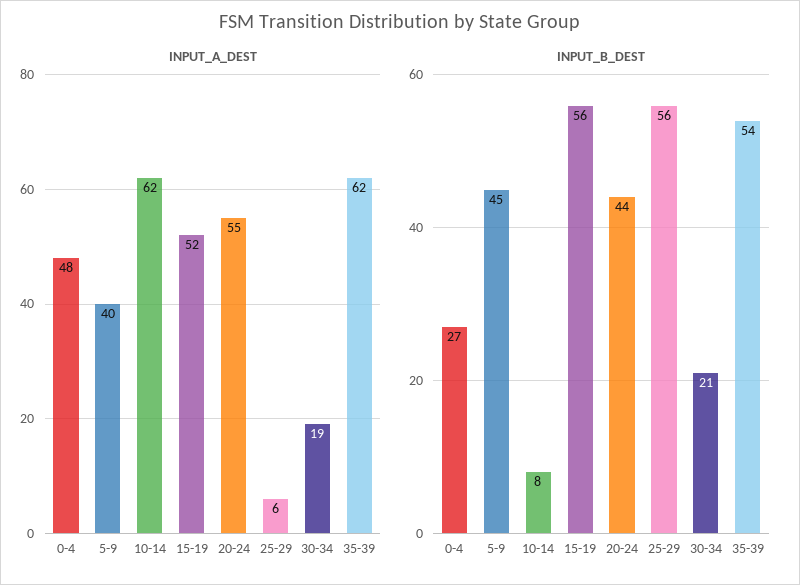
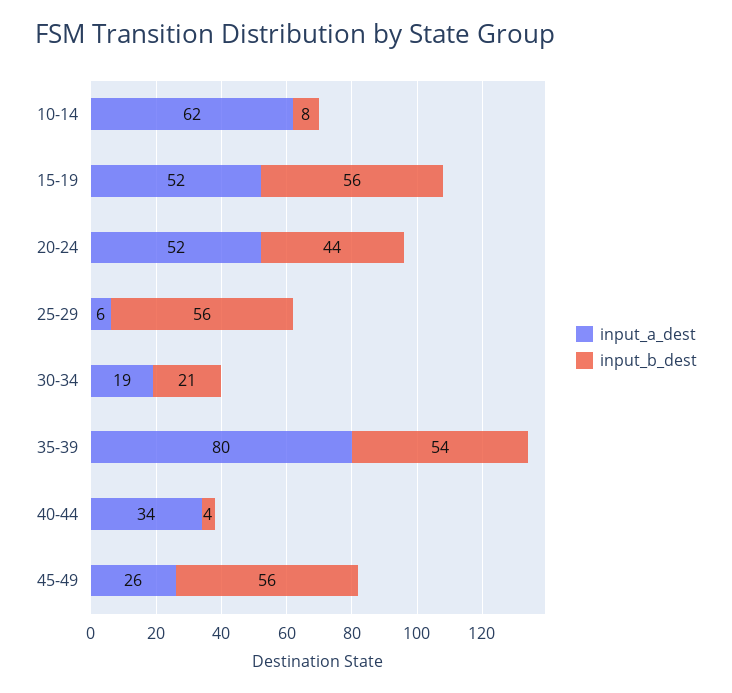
INPUT_A_DEST, 0-4: 48 -> none
INPUT_A_DEST, 5-9: 40 -> none
INPUT_A_DEST, 20-24: 55 -> 52
INPUT_A_DEST, 35-39: 62 -> 80
INPUT_B_DEST, 0-4: 27 -> none
INPUT_B_DEST, 5-9: 45 -> none
INPUT_A_DEST, 40-44: none -> 34
INPUT_B_DEST, 40-44: none -> 4
INPUT_A_DEST, 45-49: none -> 26
INPUT_B_DEST, 45-49: none -> 56

